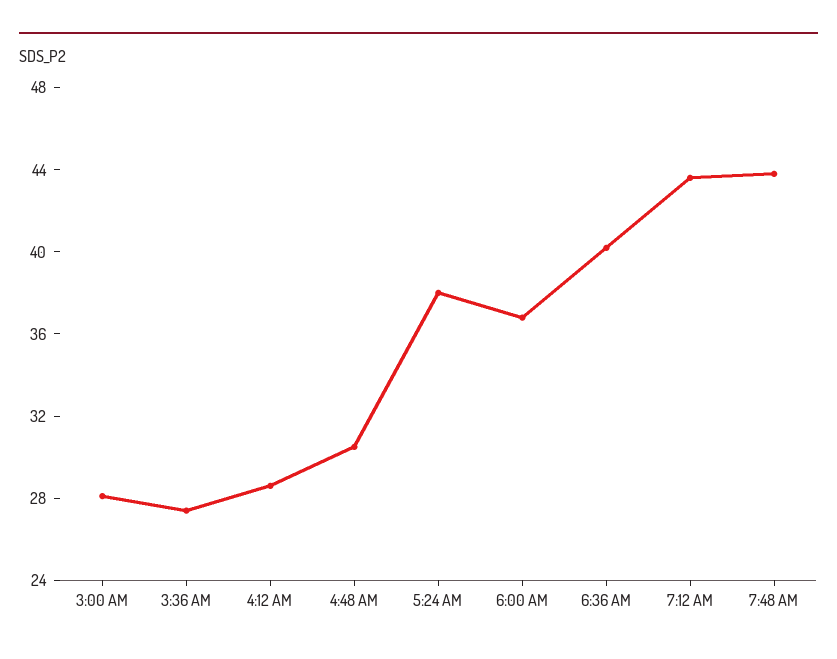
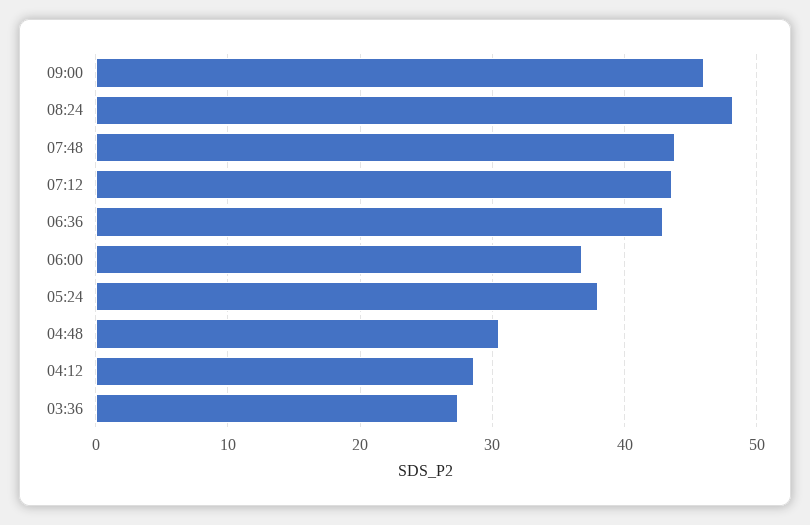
3:00 AM: 28 -> none
6:36 AM: 40 -> 43
09:00: none -> 46
08:24: none -> 48

